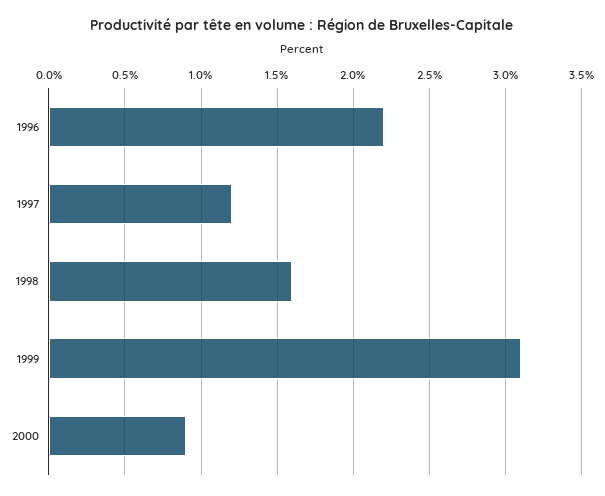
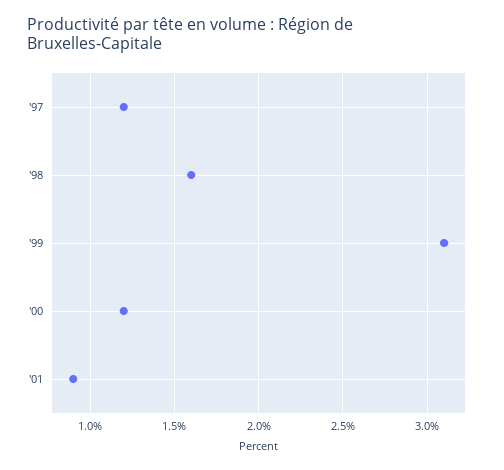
1996: 2.2 -> none
2000: 0.9 -> 1.2
'01: none -> 0.9

